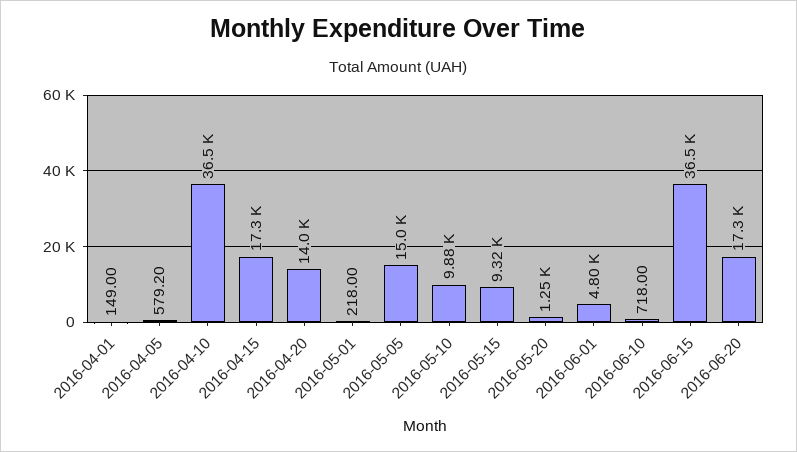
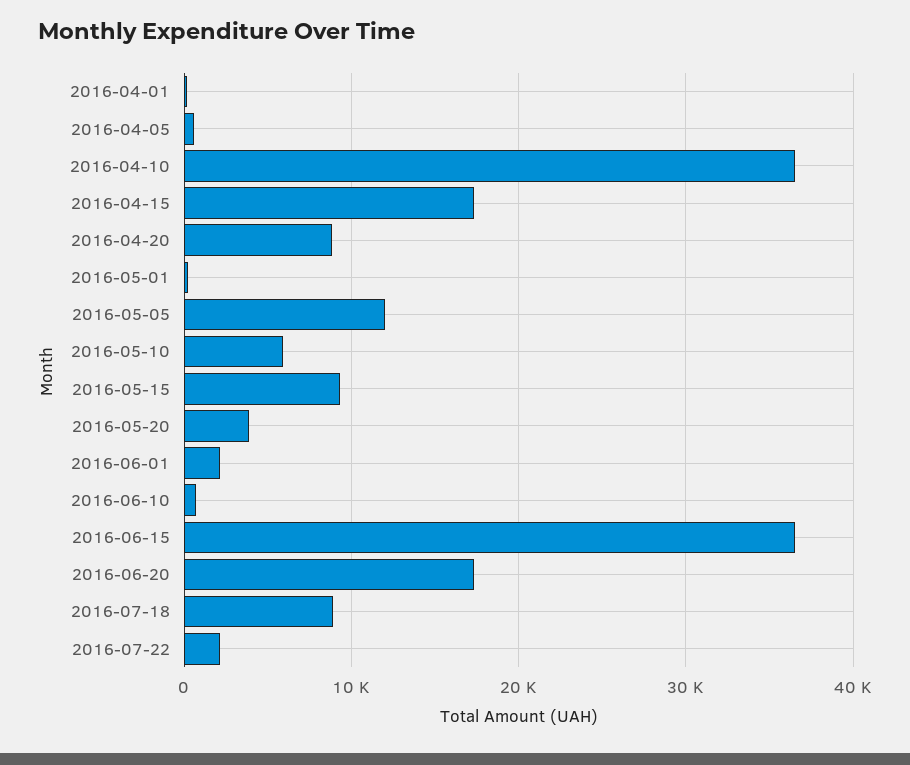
2016-04-20: 14000 -> 9000
2016-05-05: 15000 -> 12000
2016-05-10: 9880 -> 6000
2016-05-20: 1250 -> 4000
2016-06-01: 4800 -> 2000
2016-07-18: none -> 9000
2016-07-22: none -> 2000

